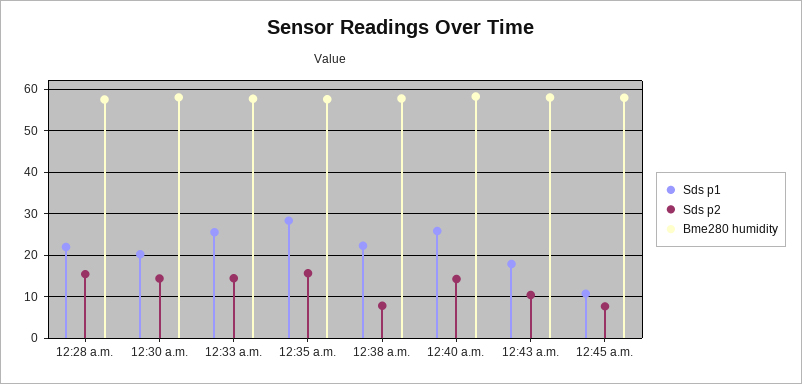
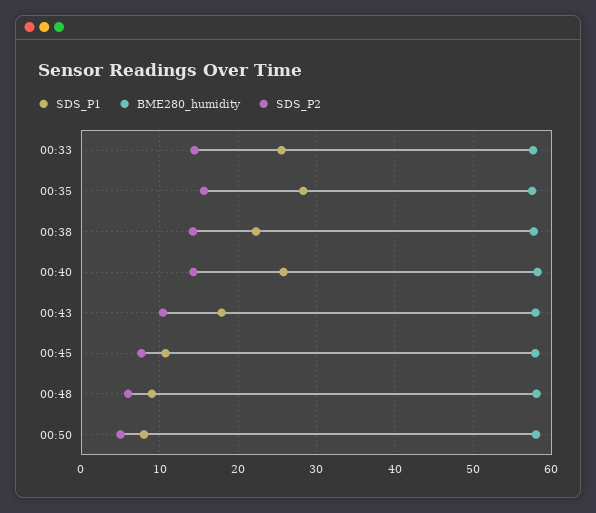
Sds p1, 12:28 a.m.: 22 -> none
Sds p2, 12:28 a.m.: 16 -> none
Bme280 humidity, 12:28 a.m.: 58 -> none
Sds p1, 12:30 a.m.: 20 -> none
Sds p2, 12:30 a.m.: 14 -> none
Bme280 humidity, 12:30 a.m.: 58 -> none
Sds p2, 12:38 a.m.: 8 -> 14
Sds p1, 00:48: none -> 9
Bme280 humidity, 00:48: none -> 58
Sds p2, 00:48: none -> 6
Sds p1, 00:50: none -> 8
Bme280 humidity, 00:50: none -> 58
Sds p2, 00:50: none -> 5

